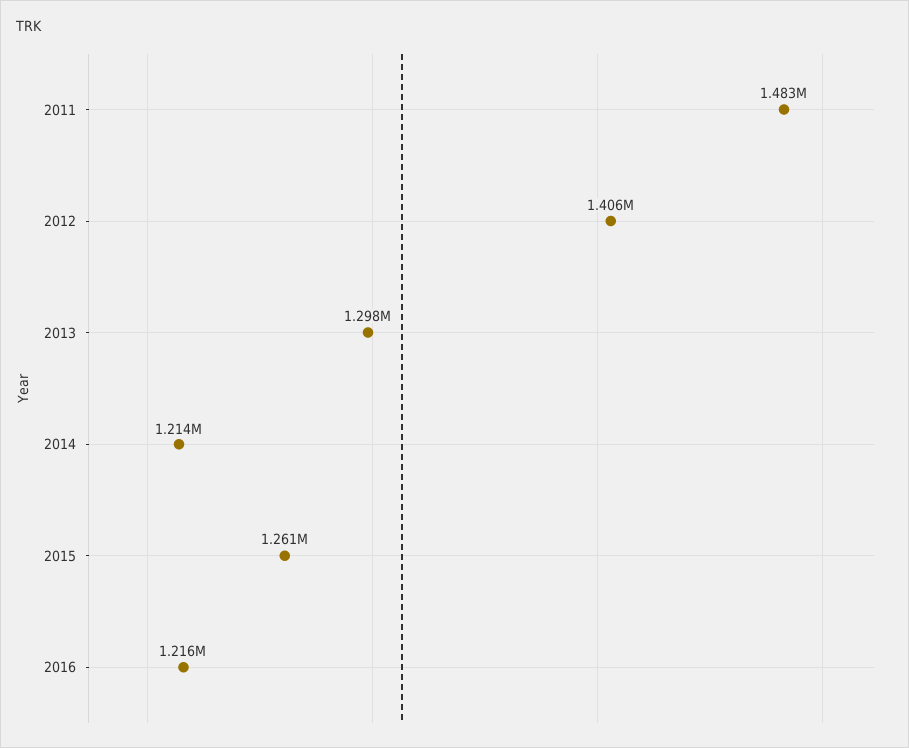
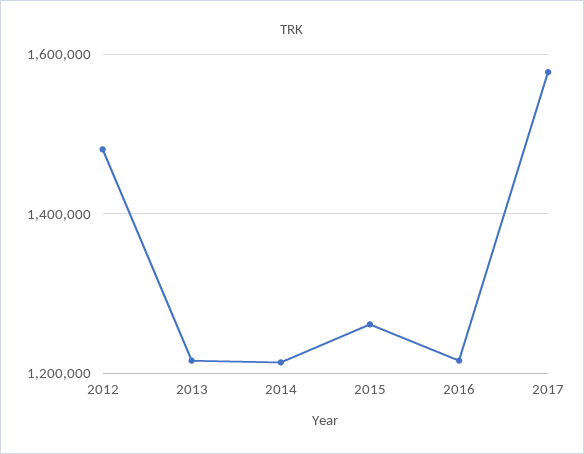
2011: 1483000 -> none
2012: 1406000 -> 1480000
2013: 1298000 -> 1220000
2017: none -> 1580000

